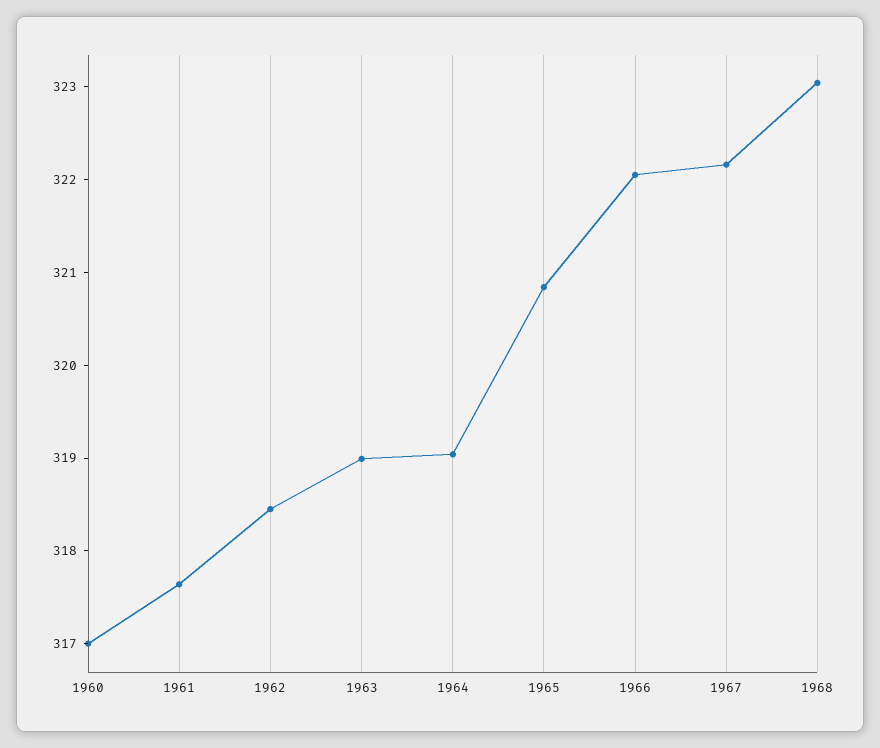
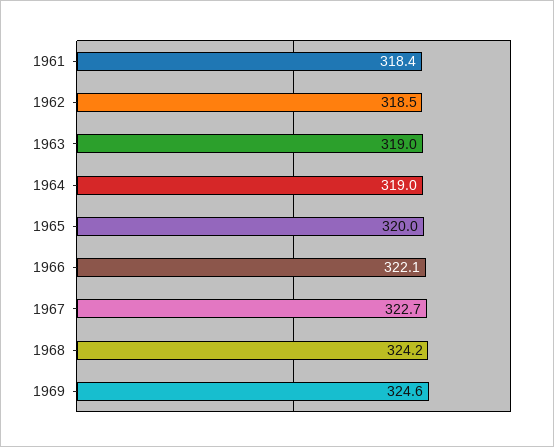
1960: 317 -> none
1961: 317.6 -> 318.4
1965: 320.8 -> 320
1967: 322.2 -> 322.7
1968: 323 -> 324.2
1969: none -> 324.6

